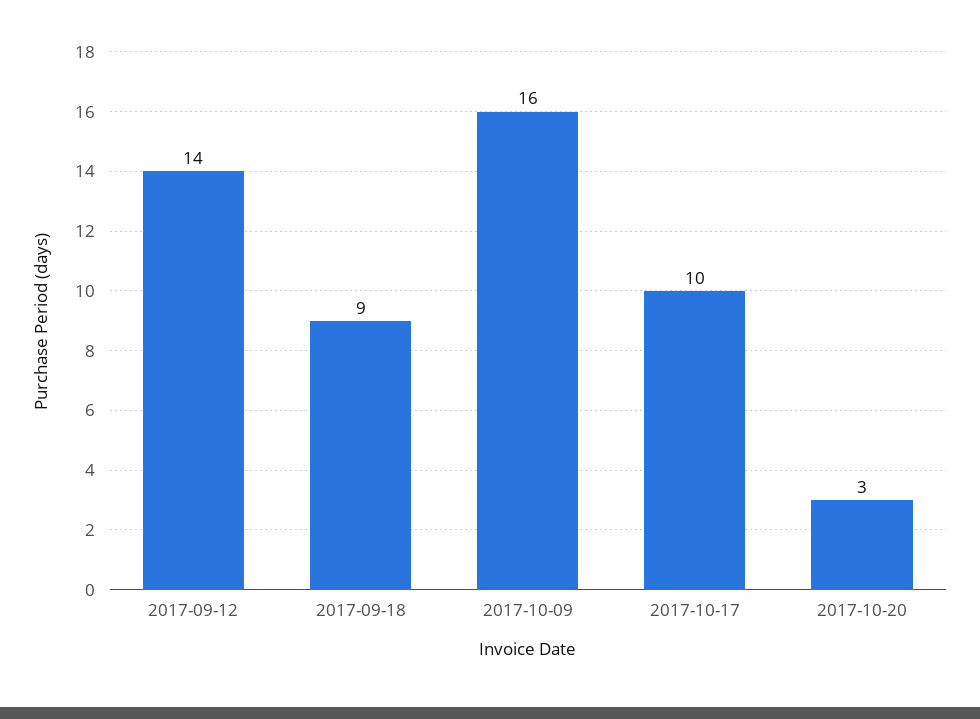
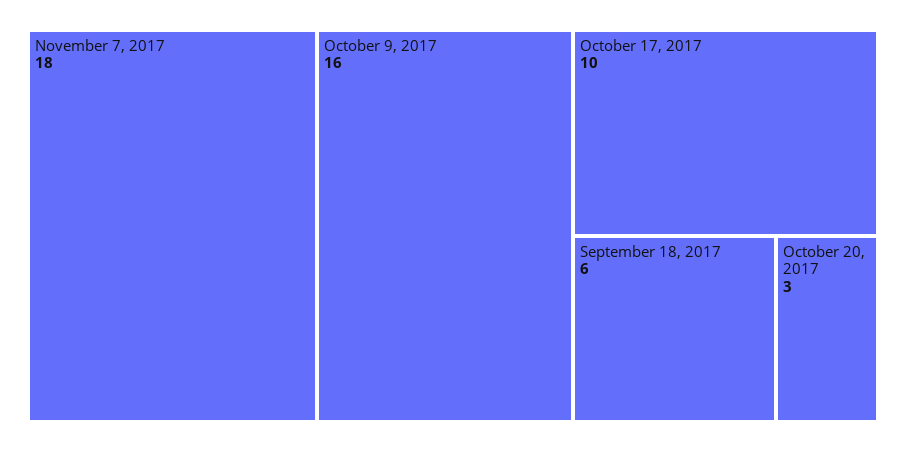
2017-09-12: 14 -> none
2017-09-18: 9 -> 6
November 7, 2017: none -> 18

